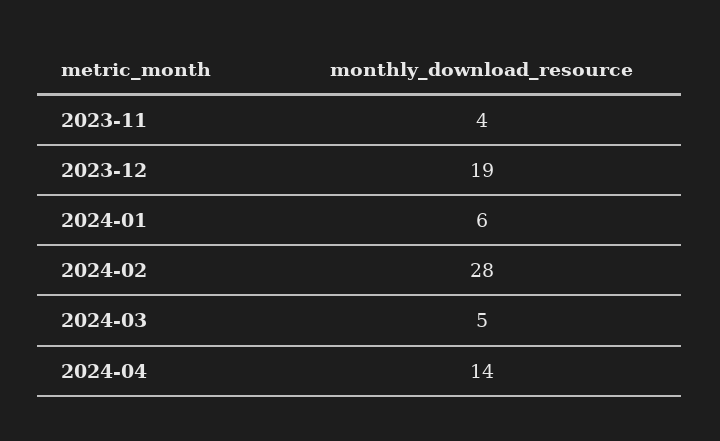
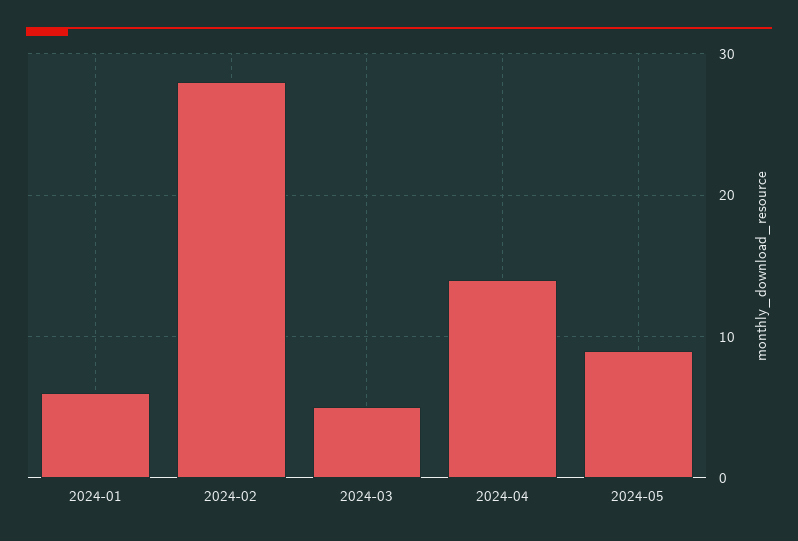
2023-11: 4 -> none
2023-12: 19 -> none
2024-05: none -> 9

